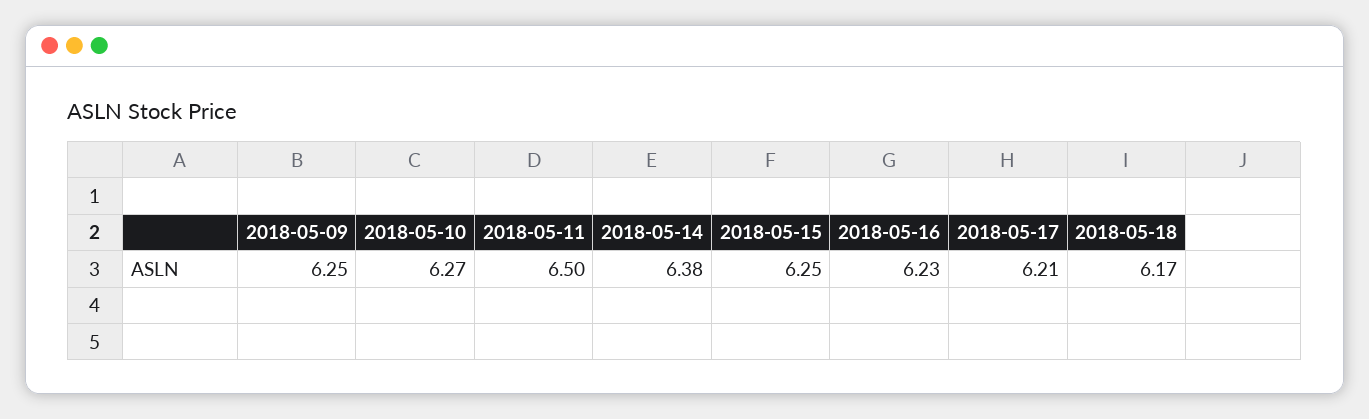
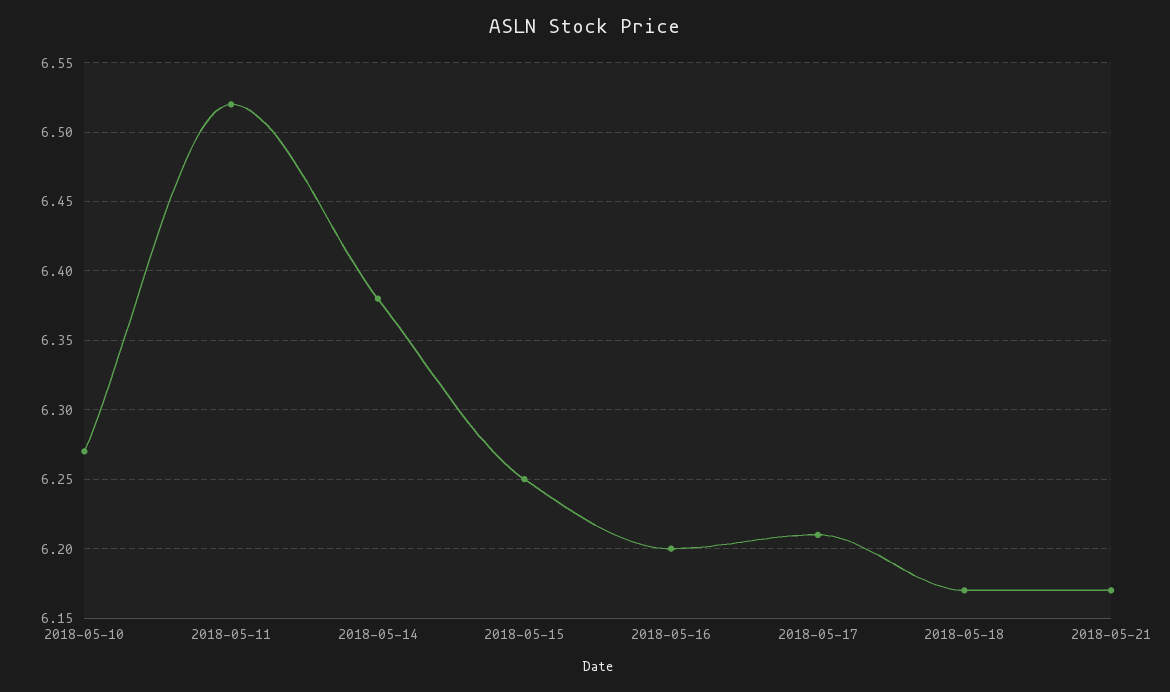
2018-05-09: 6.25 -> none
2018-05-11: 6.5 -> 6.52
2018-05-16: 6.23 -> 6.2
2018-05-21: none -> 6.17

